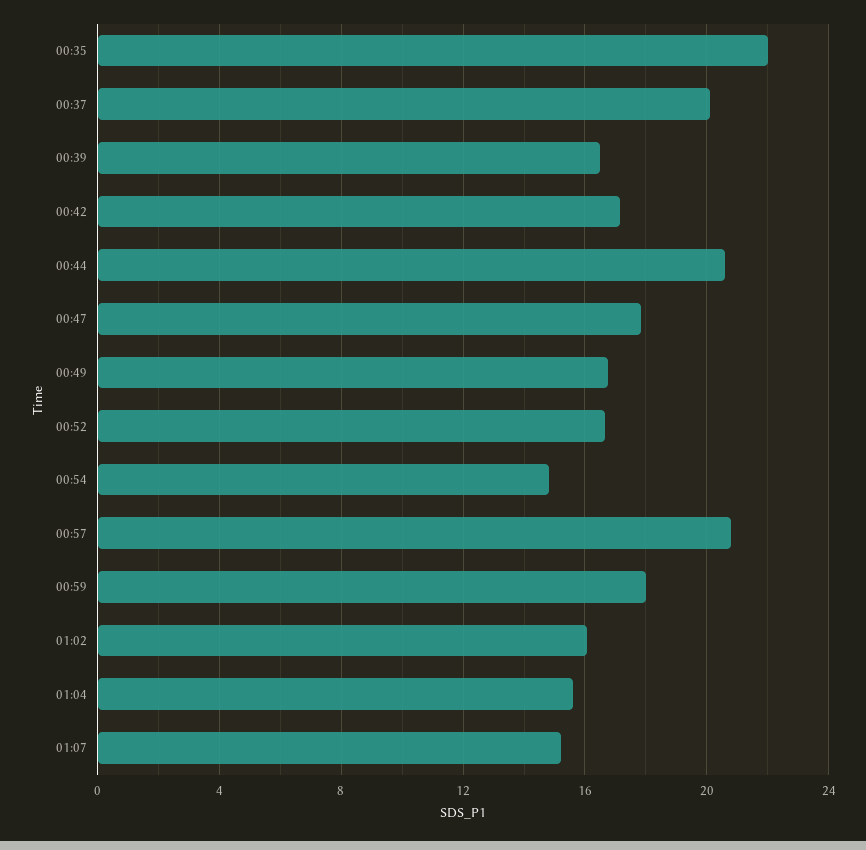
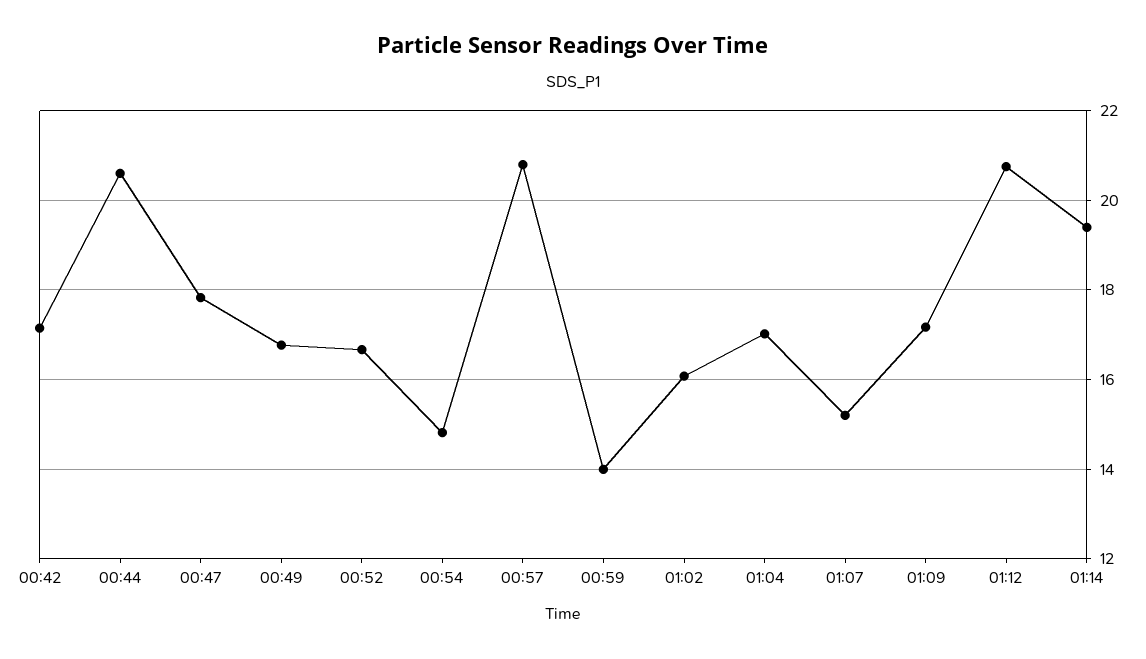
00:35: 22 -> none
00:37: 20 -> none
00:39: 16.5 -> none
00:59: 18 -> 14
01:04: 15.5 -> 17
01:09: none -> 17.2
01:12: none -> 20.8
01:14: none -> 19.4

